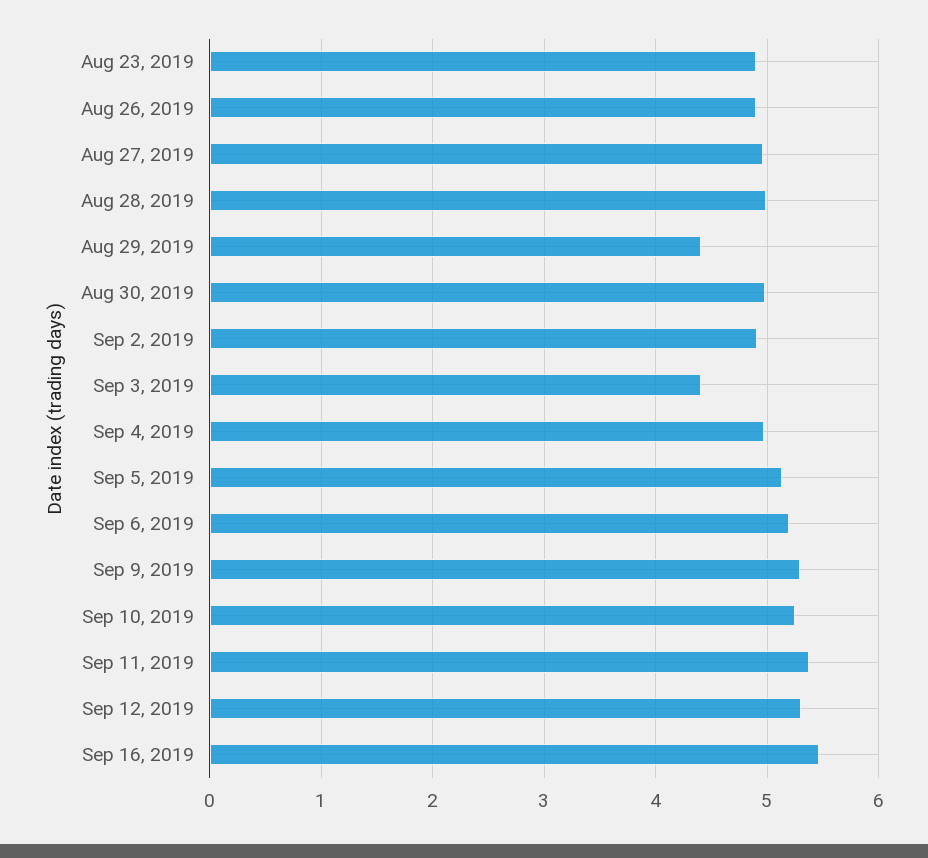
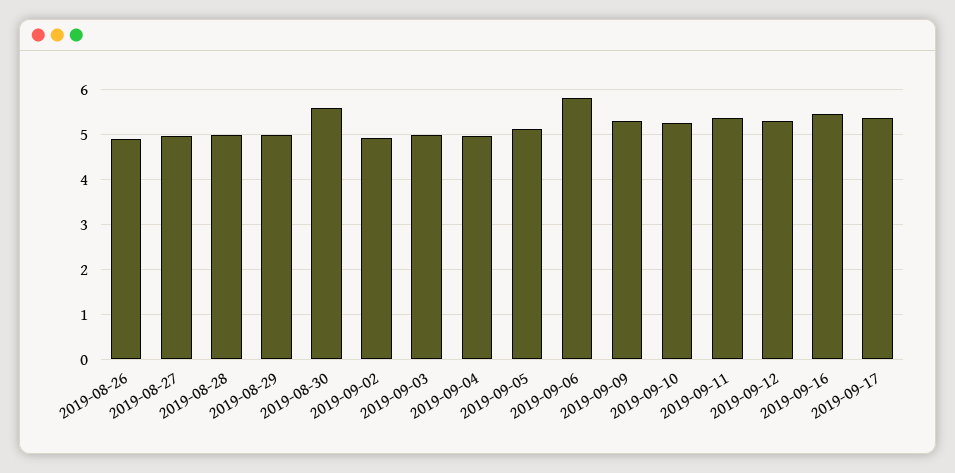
Aug 23, 2019: 4.9 -> none
Aug 29, 2019: 4.4 -> 5
Aug 30, 2019: 5 -> 5.6
Sep 3, 2019: 4.4 -> 5
Sep 6, 2019: 5.2 -> 5.8
2019-09-17: none -> 5.4

